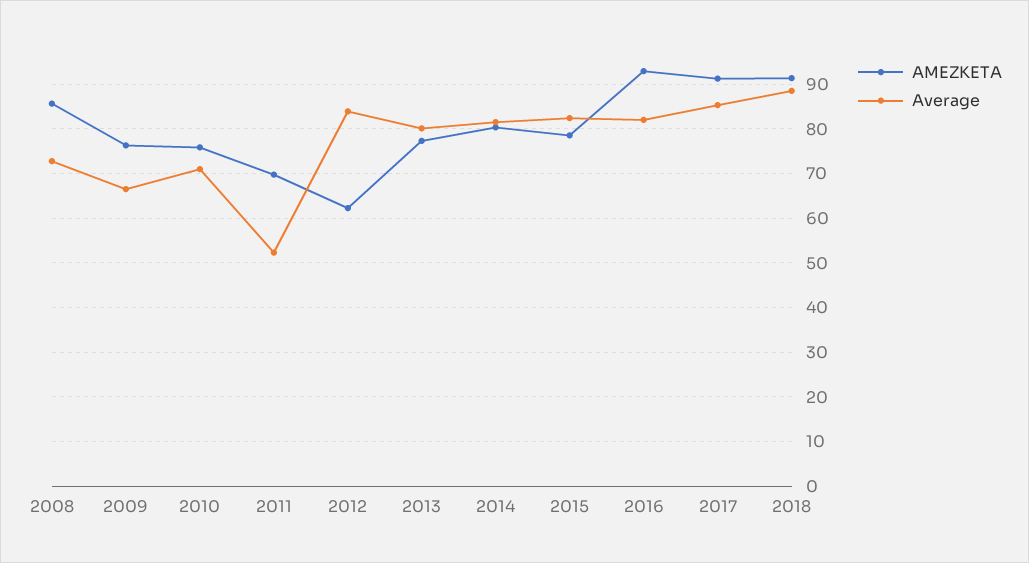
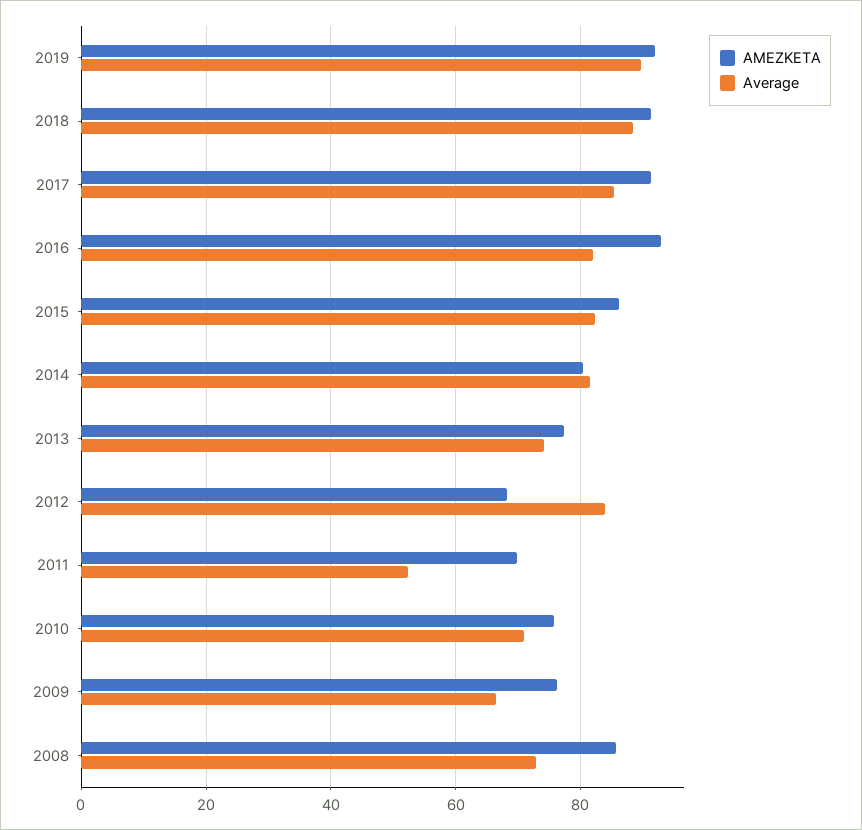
AMEZKETA, 2012: 62 -> 68
Average, 2013: 80 -> 74
AMEZKETA, 2015: 78 -> 86
AMEZKETA, 2019: none -> 92
Average, 2019: none -> 90

